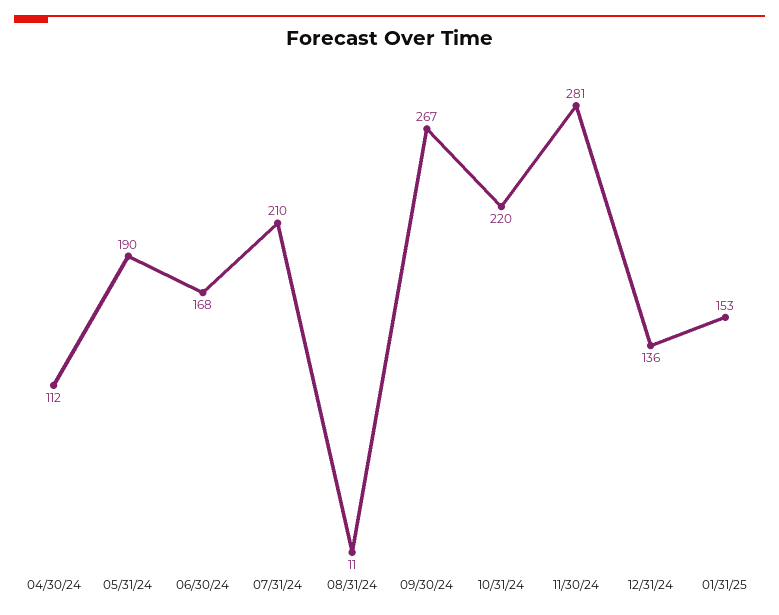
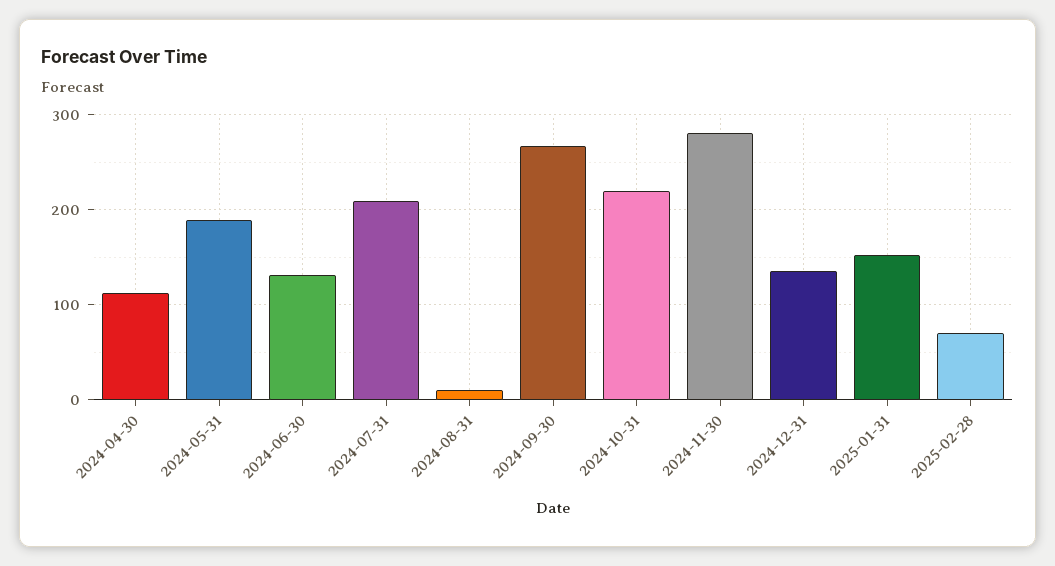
06/30/24: 168 -> 130
2025-02-28: none -> 70

